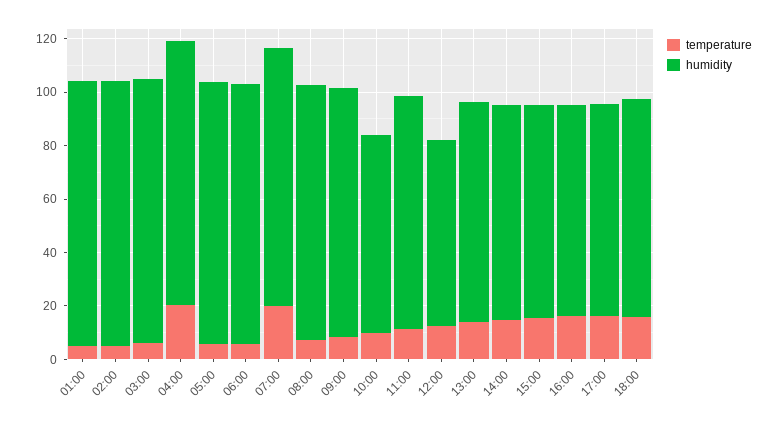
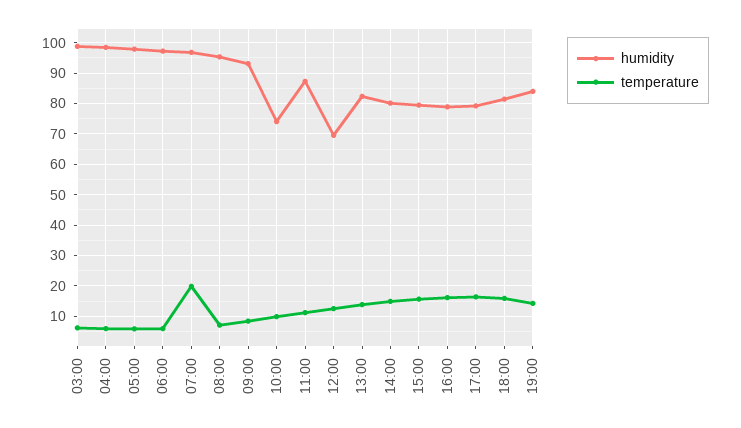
temperature, 01:00: 5 -> none
humidity, 01:00: 100 -> none
temperature, 02:00: 5 -> none
humidity, 02:00: 100 -> none
temperature, 04:00: 20 -> 6
humidity, 19:00: none -> 84
temperature, 19:00: none -> 14

